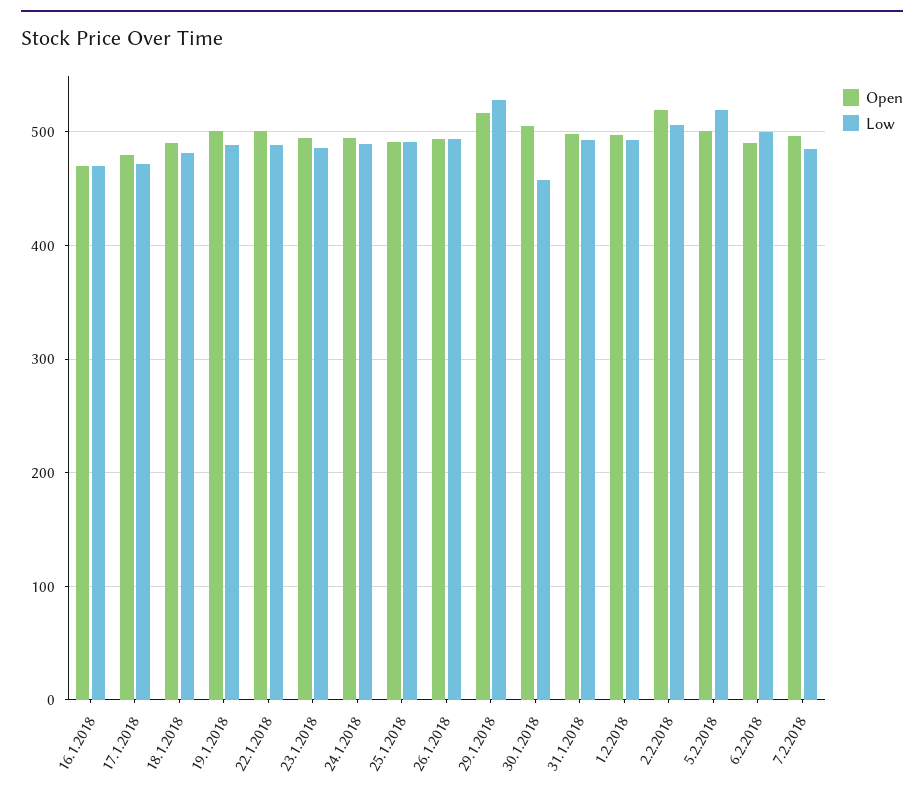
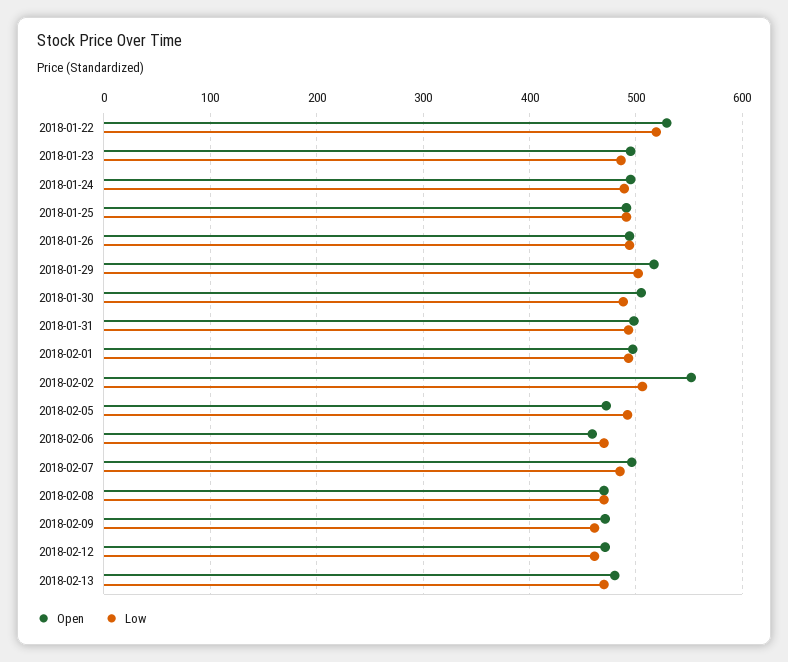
Open, 16.1.2018: 470 -> none
Low, 16.1.2018: 470 -> none
Open, 17.1.2018: 480 -> none
Low, 17.1.2018: 470 -> none
Open, 18.1.2018: 490 -> none
Low, 18.1.2018: 480 -> none
Open, 19.1.2018: 500 -> none
Low, 19.1.2018: 490 -> none
Open, 22.1.2018: 500 -> 530
Low, 22.1.2018: 490 -> 520
Low, 29.1.2018: 530 -> 500
Low, 30.1.2018: 460 -> 490
Open, 2.2.2018: 520 -> 550
Open, 5.2.2018: 500 -> 470
Low, 5.2.2018: 520 -> 490
Open, 6.2.2018: 490 -> 460
Low, 6.2.2018: 500 -> 470
Open, 2018-02-08: none -> 470
Low, 2018-02-08: none -> 470
Open, 2018-02-09: none -> 470
Low, 2018-02-09: none -> 460
Open, 2018-02-12: none -> 470
Low, 2018-02-12: none -> 460
Open, 2018-02-13: none -> 480
Low, 2018-02-13: none -> 470

